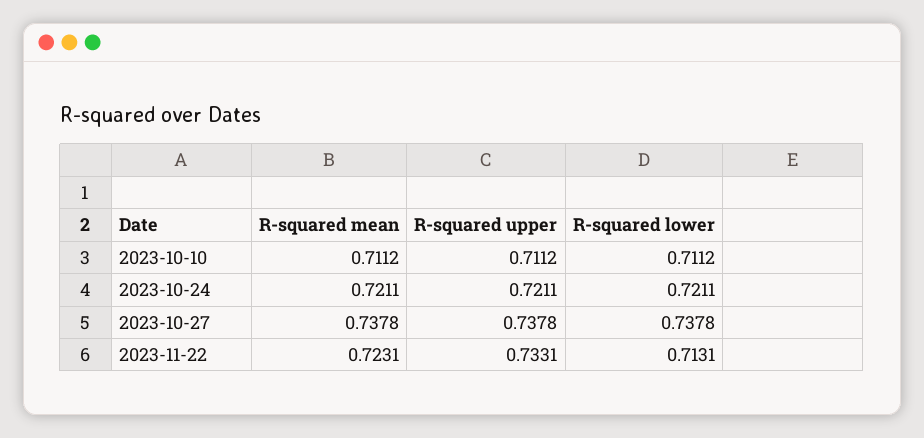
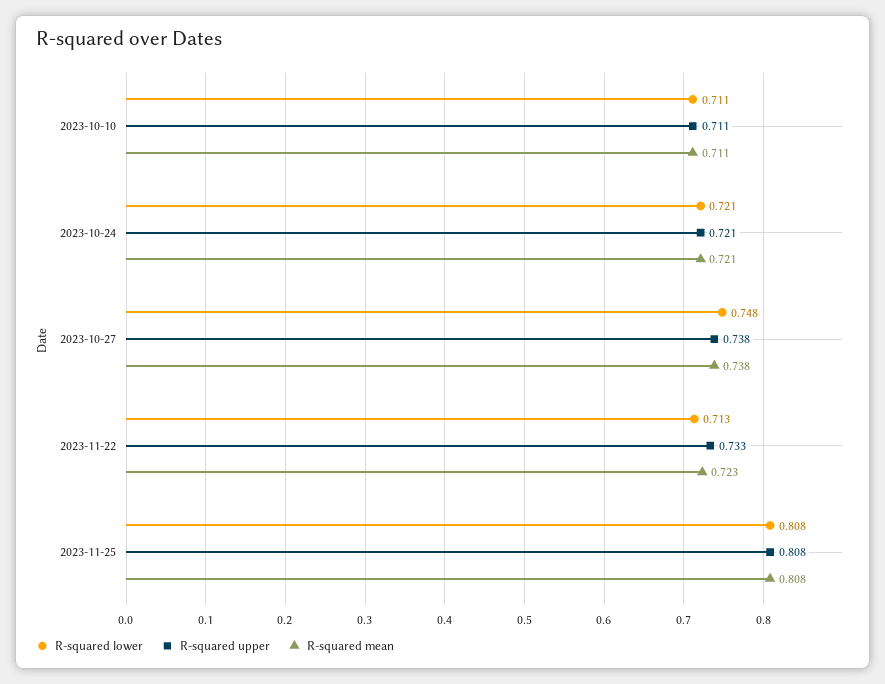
R-squared lower, 2023-10-27: 0.7378 -> 0.748
R-squared lower, 2023-11-25: none -> 0.808
R-squared upper, 2023-11-25: none -> 0.808
R-squared mean, 2023-11-25: none -> 0.808

